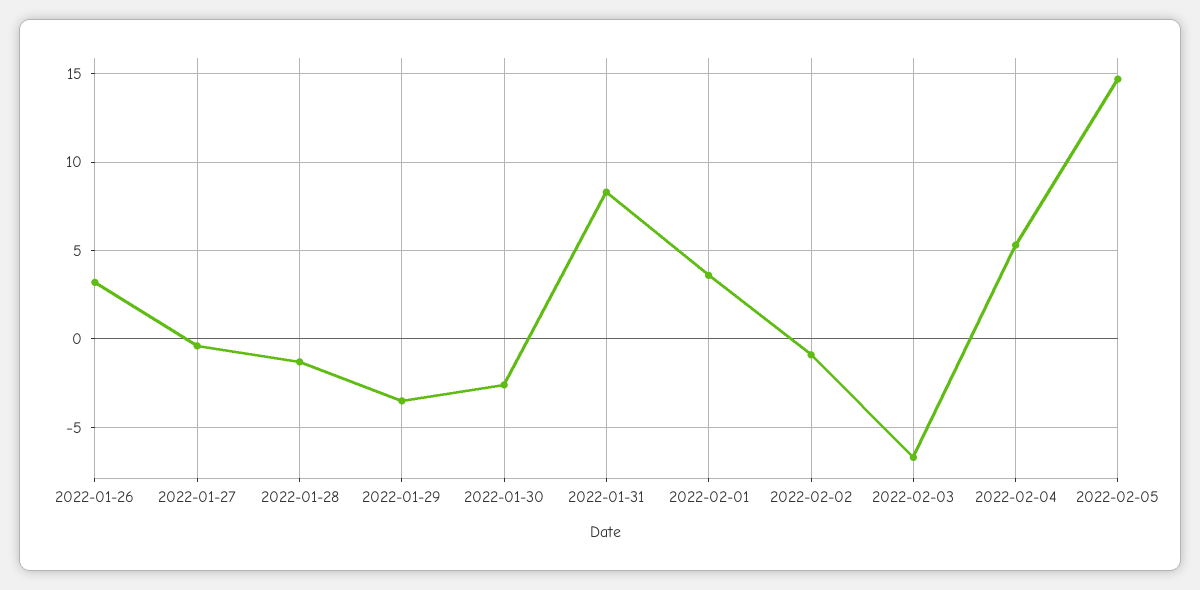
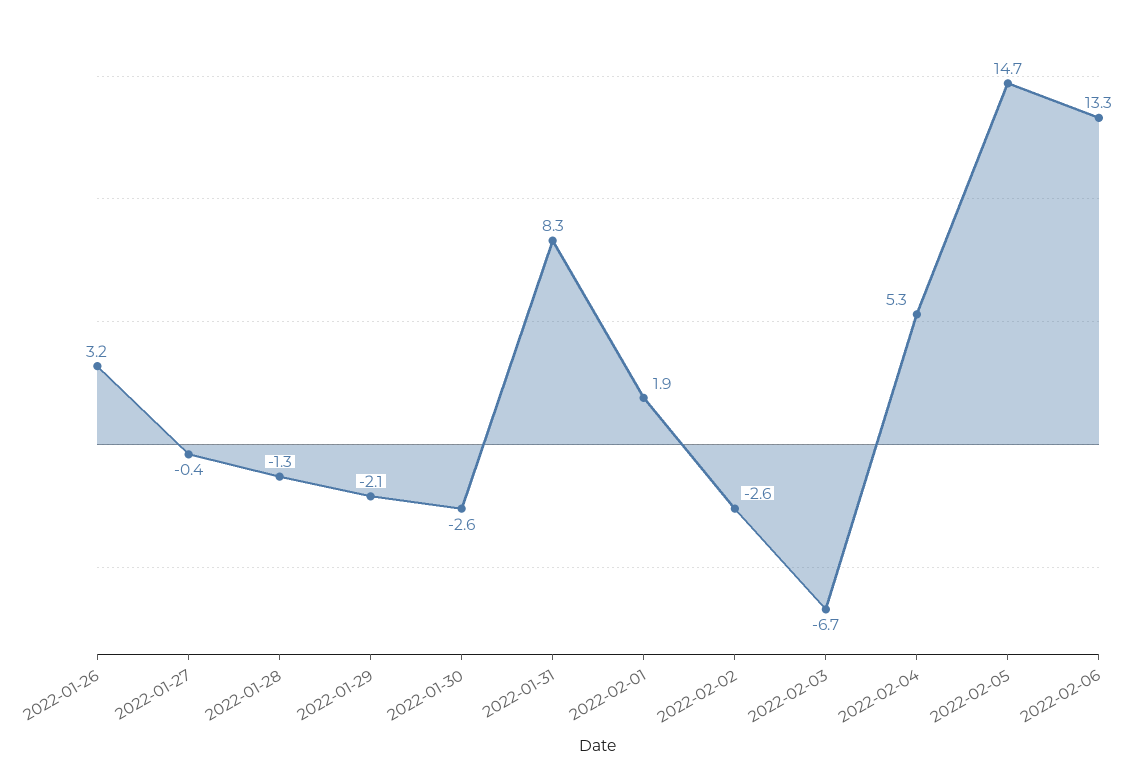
2022-01-29: -3.5 -> -2.1
2022-02-01: 3.5 -> 1.9
2022-02-02: -1 -> -2.6
2022-02-06: none -> 13.3

